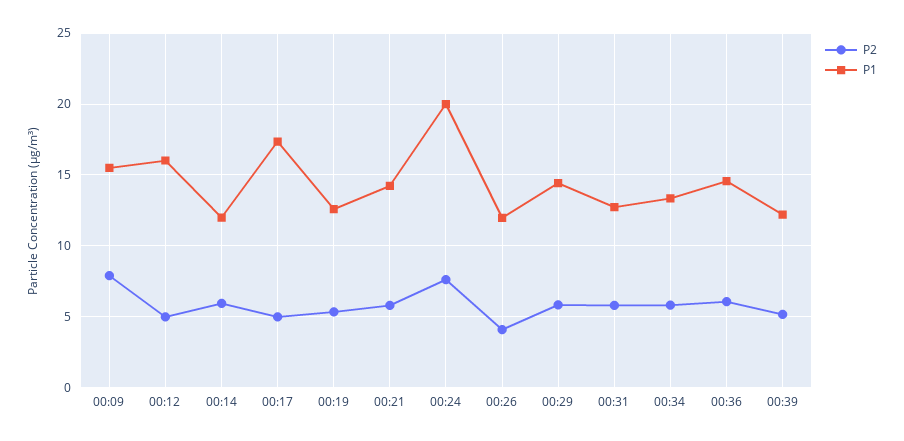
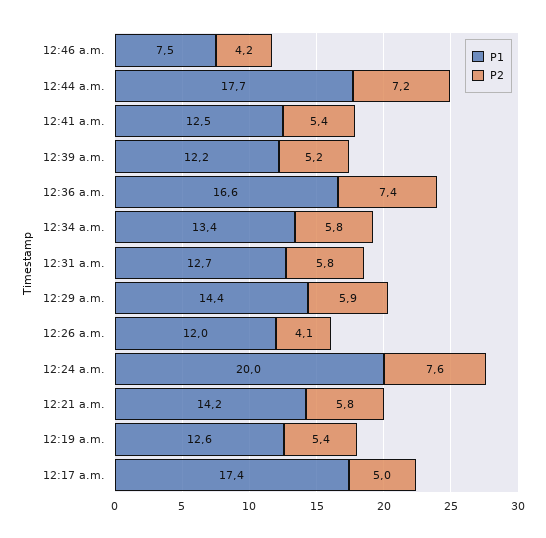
P2, 00:09: 8 -> none
P1, 00:09: 15.5 -> none
P2, 00:12: 5 -> none
P1, 00:12: 16 -> none
P2, 00:14: 6 -> none
P1, 00:14: 12 -> none
P2, 00:36: 6 -> 7.4
P1, 00:36: 14.5 -> 16.6
P1, 12:46 a.m.: none -> 7.5
P2, 12:46 a.m.: none -> 4.2
P1, 12:44 a.m.: none -> 17.7
P2, 12:44 a.m.: none -> 7.2
P1, 12:41 a.m.: none -> 12.5
P2, 12:41 a.m.: none -> 5.4

